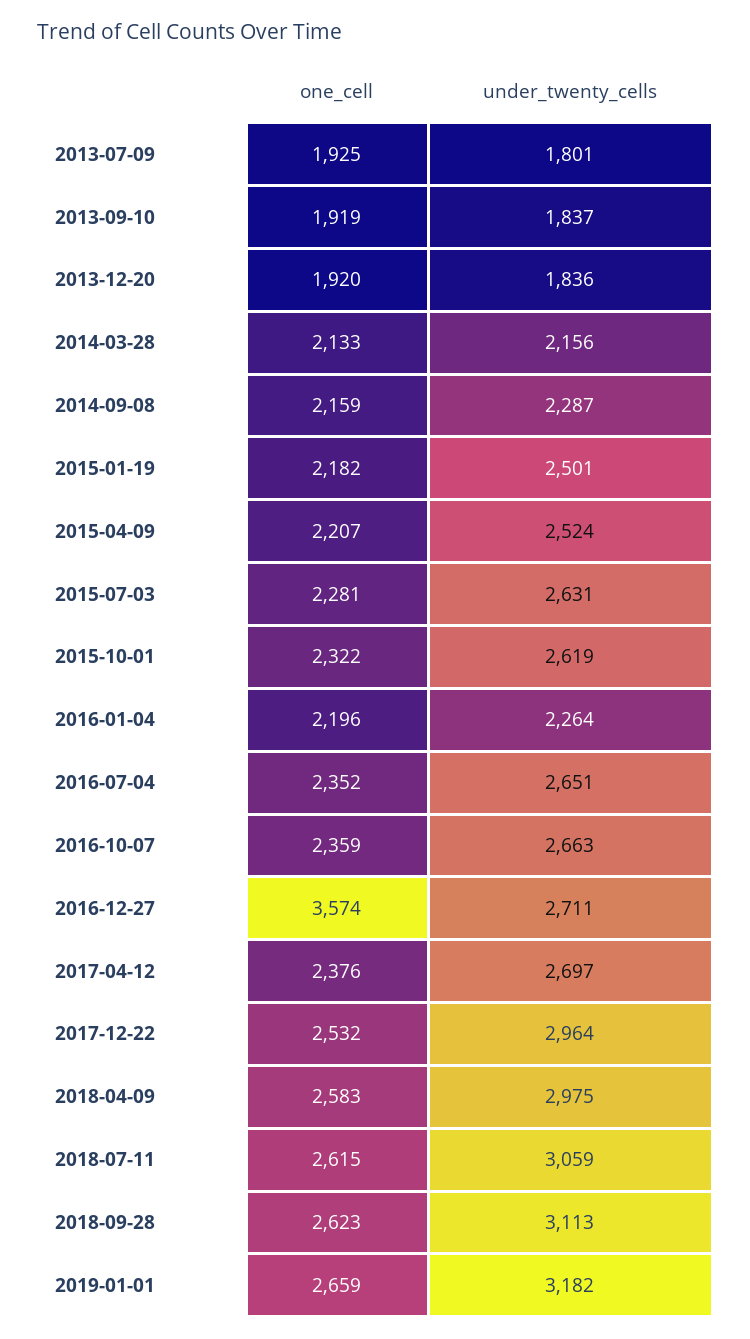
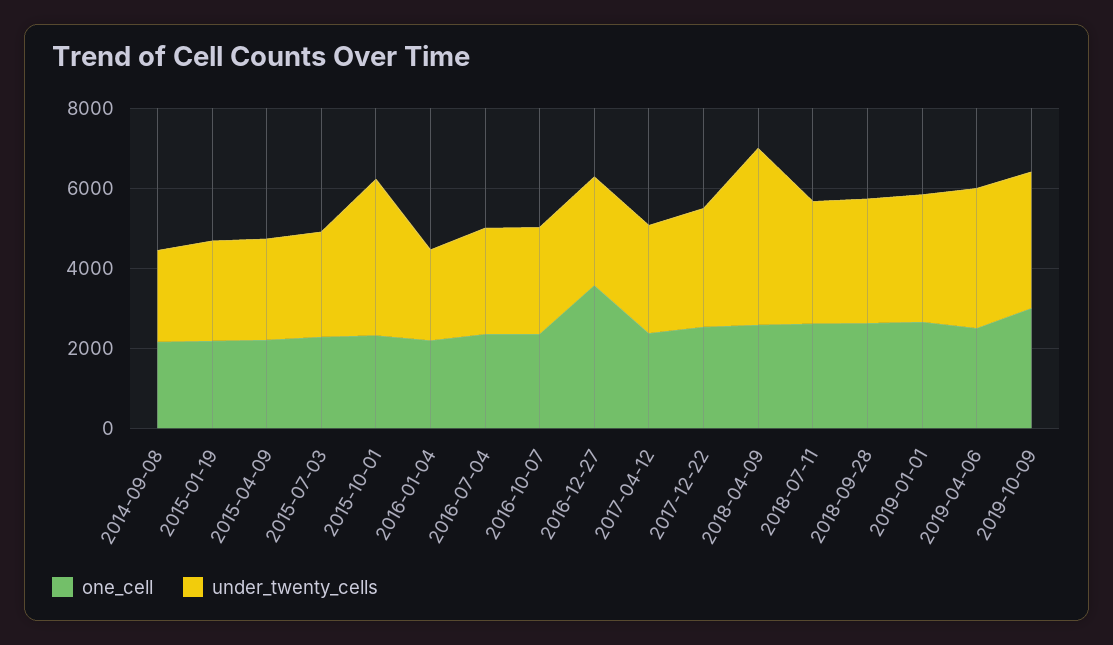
one_cell, 2013-07-09: 1925 -> none
under_twenty_cells, 2013-07-09: 1801 -> none
one_cell, 2013-09-10: 1919 -> none
under_twenty_cells, 2013-09-10: 1837 -> none
one_cell, 2013-12-20: 1920 -> none
under_twenty_cells, 2013-12-20: 1836 -> none
one_cell, 2014-03-28: 2133 -> none
under_twenty_cells, 2014-03-28: 2156 -> none
under_twenty_cells, 2015-10-01: 2619 -> 4000
under_twenty_cells, 2018-04-09: 2975 -> 4500
one_cell, 2019-04-06: none -> 2500
under_twenty_cells, 2019-04-06: none -> 3500
one_cell, 2019-10-09: none -> 3000
under_twenty_cells, 2019-10-09: none -> 3500

